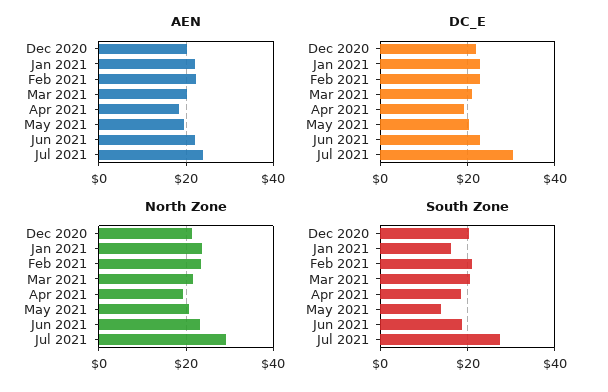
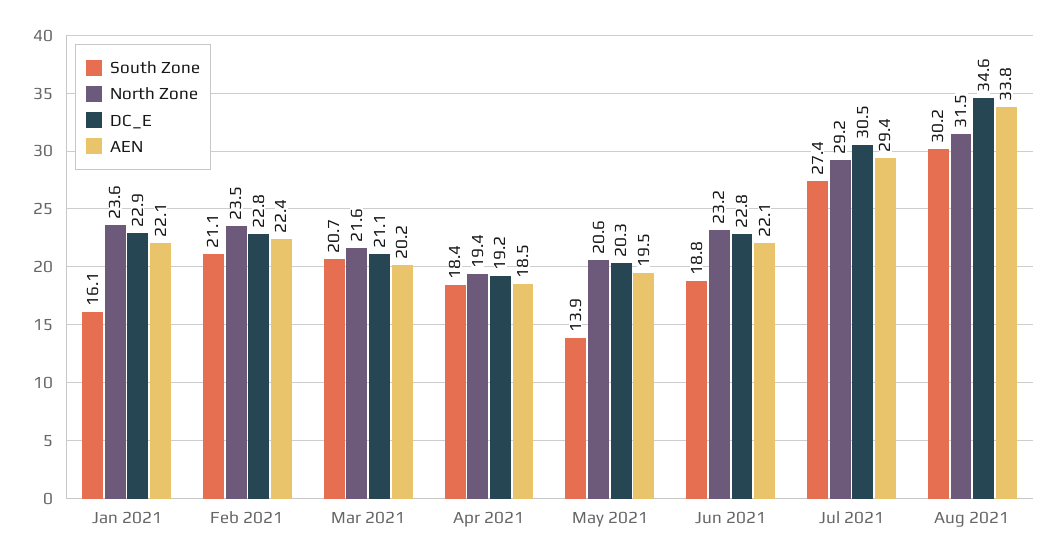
AEN, Dec 2020: 20 -> none
AEN, Jul 2021: 24 -> 29.4
DC_E, Dec 2020: 22 -> none
North Zone, Dec 2020: 22 -> none
South Zone, Dec 2020: 20 -> none
South Zone, Aug 2021: none -> 30.2
North Zone, Aug 2021: none -> 31.5
DC_E, Aug 2021: none -> 34.6
AEN, Aug 2021: none -> 33.8

